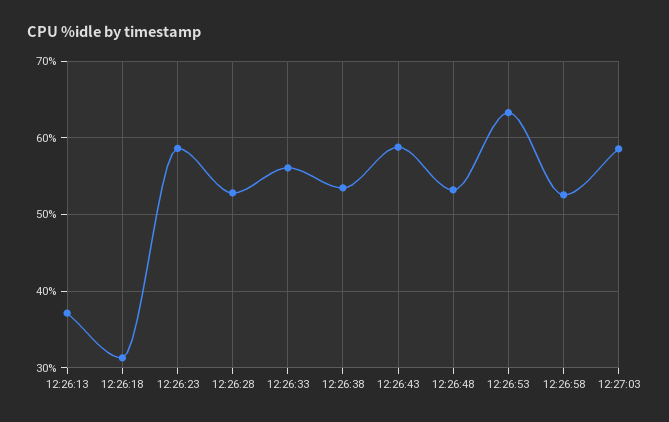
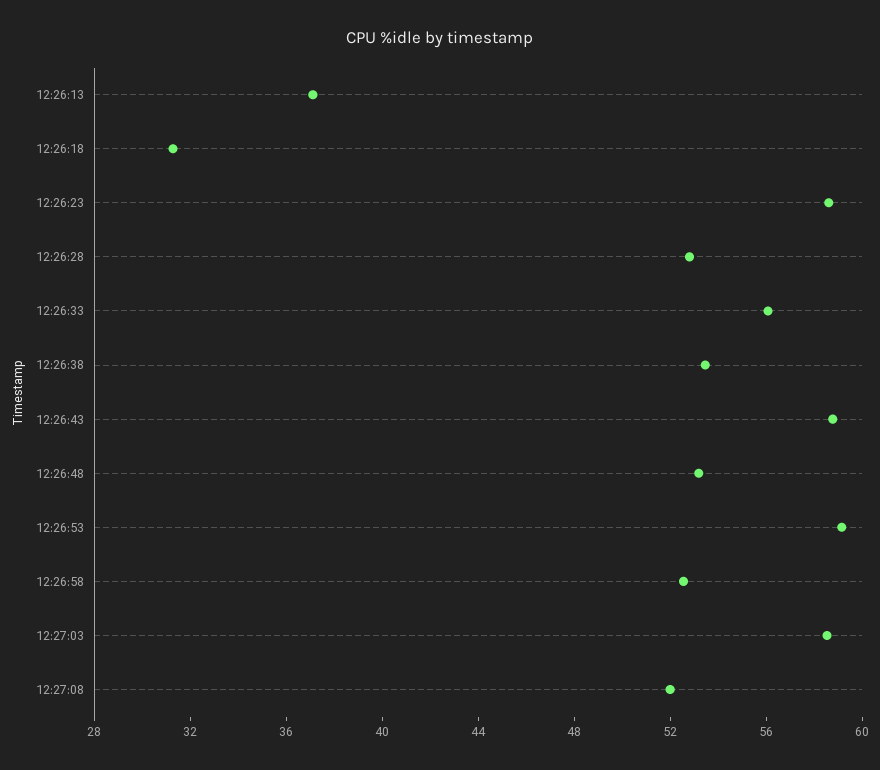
12:26:53: 63 -> 59
12:27:08: none -> 52

